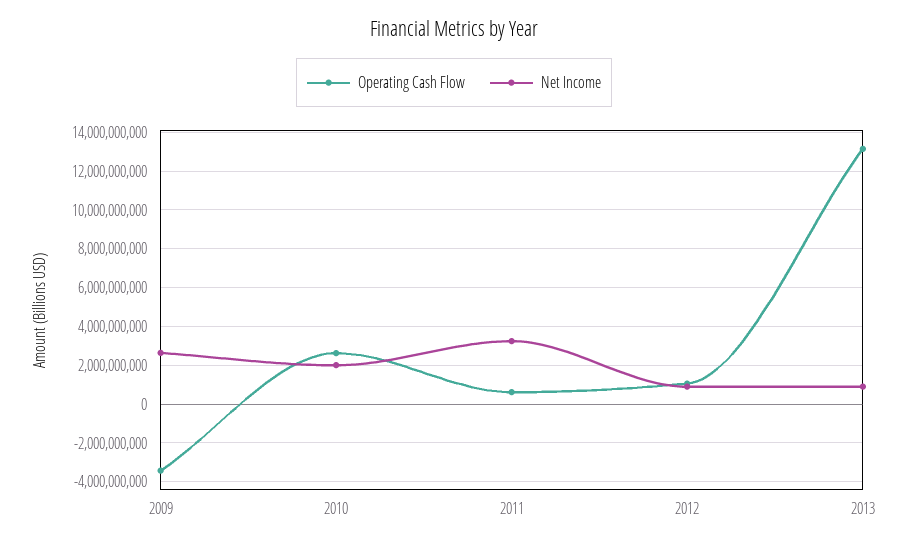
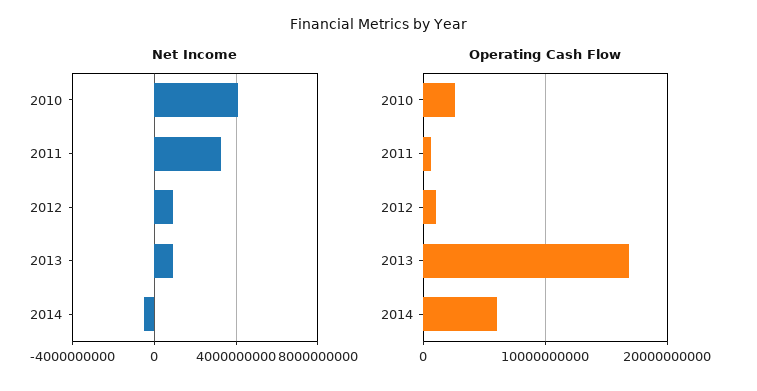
Operating Cash Flow, 2009: -3500000000 -> none
Net Income, 2009: 2500000000 -> none
Net Income, 2010: 2000000000 -> 4000000000
Operating Cash Flow, 2013: 13000000000 -> 17000000000
Net Income, 2014: none -> -500000000
Operating Cash Flow, 2014: none -> 6000000000

